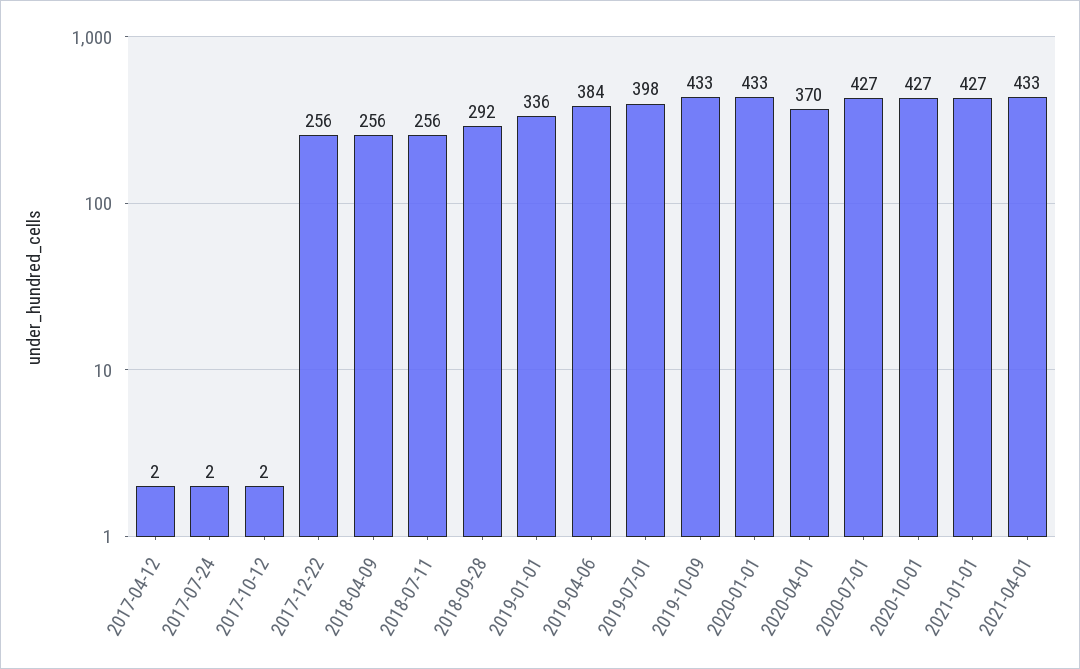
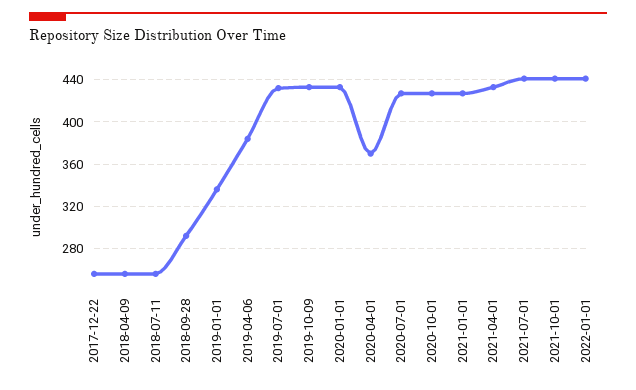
2017-04-12: 2 -> none
2017-07-24: 2 -> none
2017-10-12: 2 -> none
2019-07-01: 398 -> 430
2021-07-01: none -> 440
2021-10-01: none -> 440
2022-01-01: none -> 440

